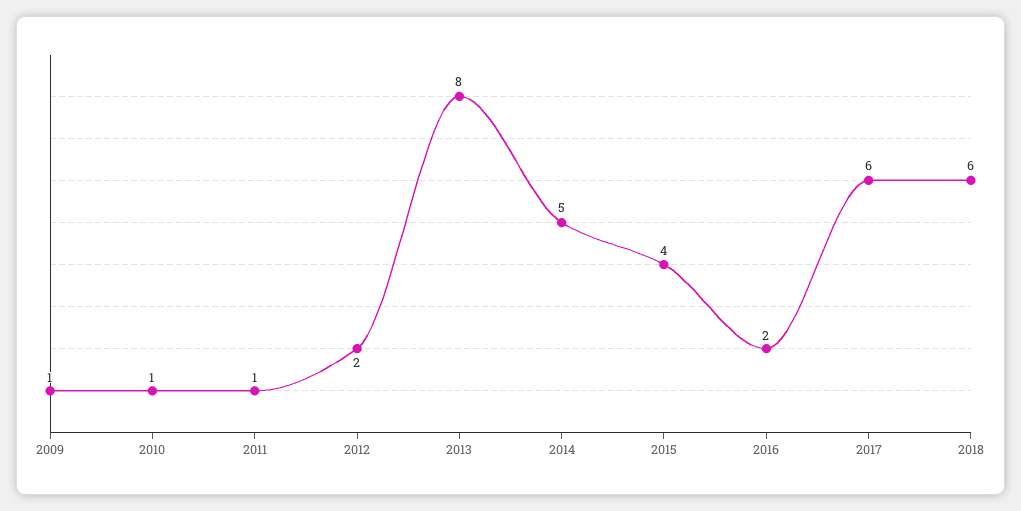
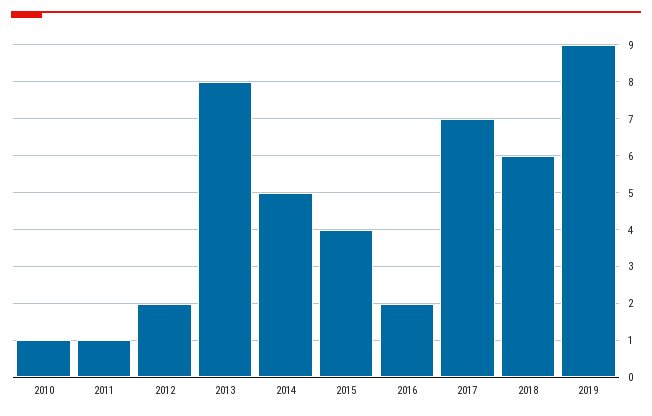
2009: 1 -> none
2017: 6 -> 7
2019: none -> 9

